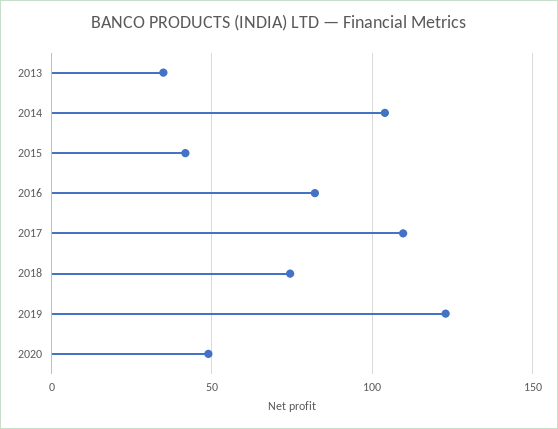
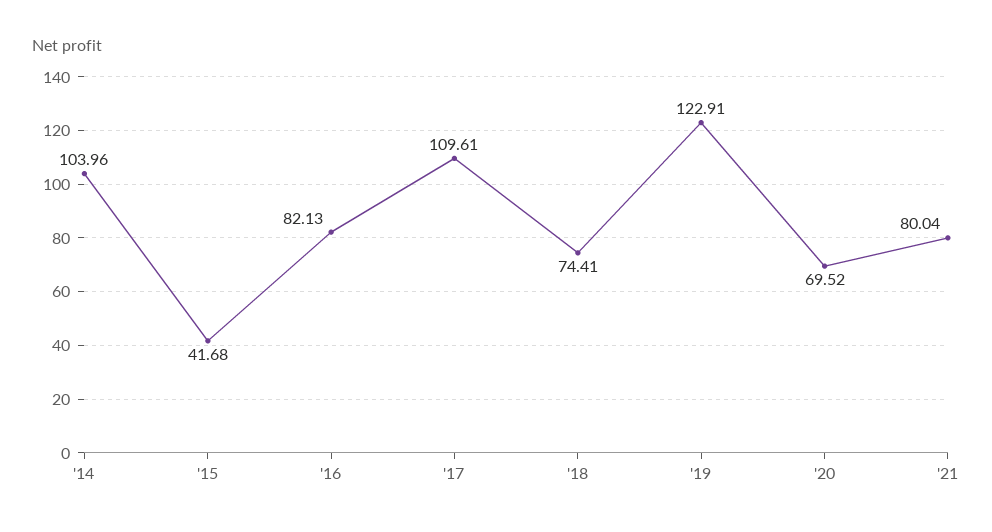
2013: 35 -> none
2020: 50 -> 69.52
'21: none -> 80.04

